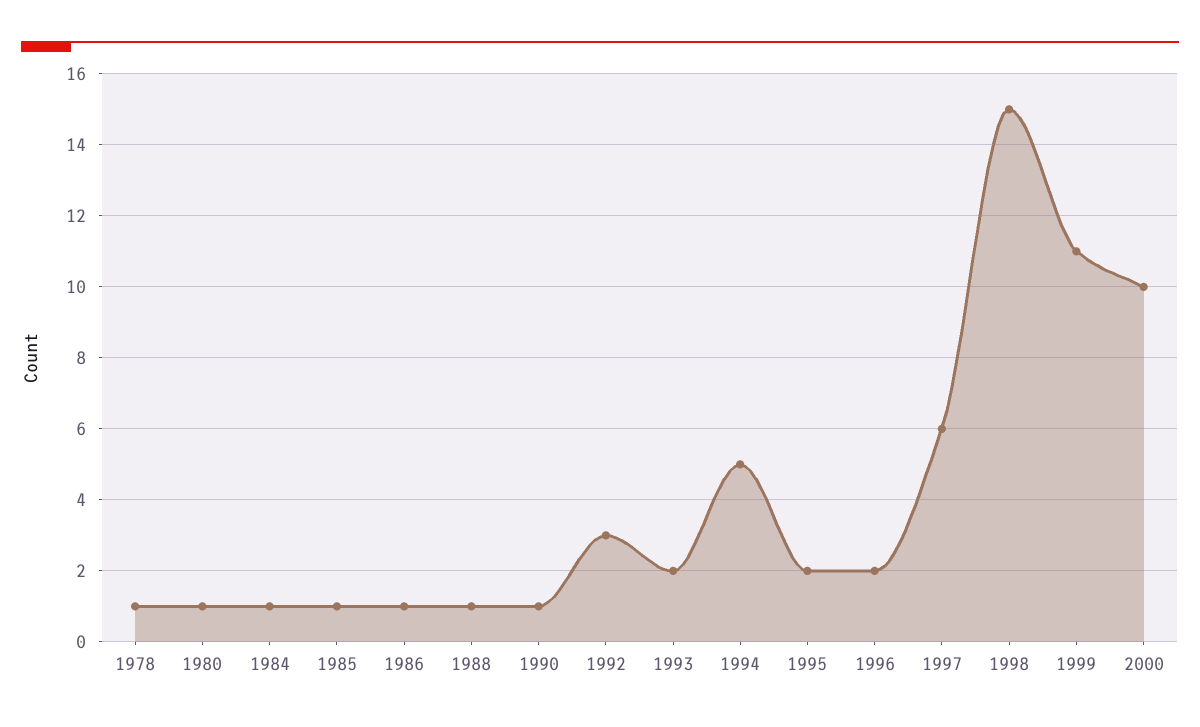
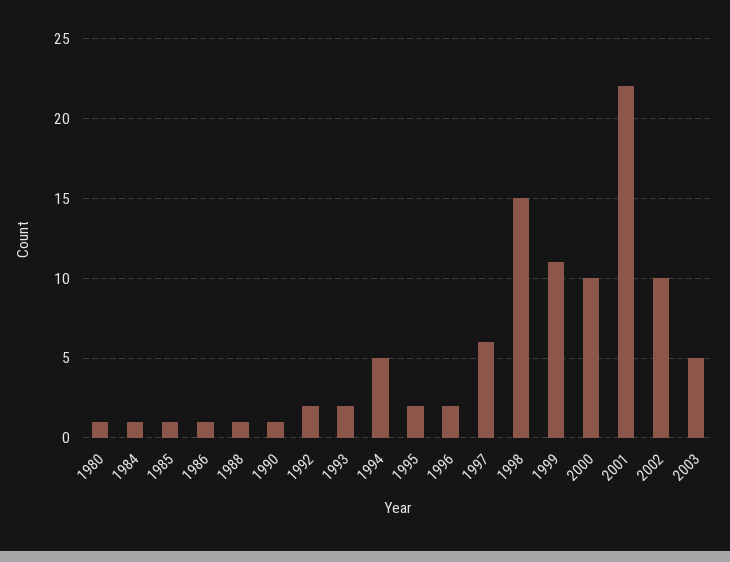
1978: 1 -> none
1992: 3 -> 2
2001: none -> 22
2002: none -> 10
2003: none -> 5

